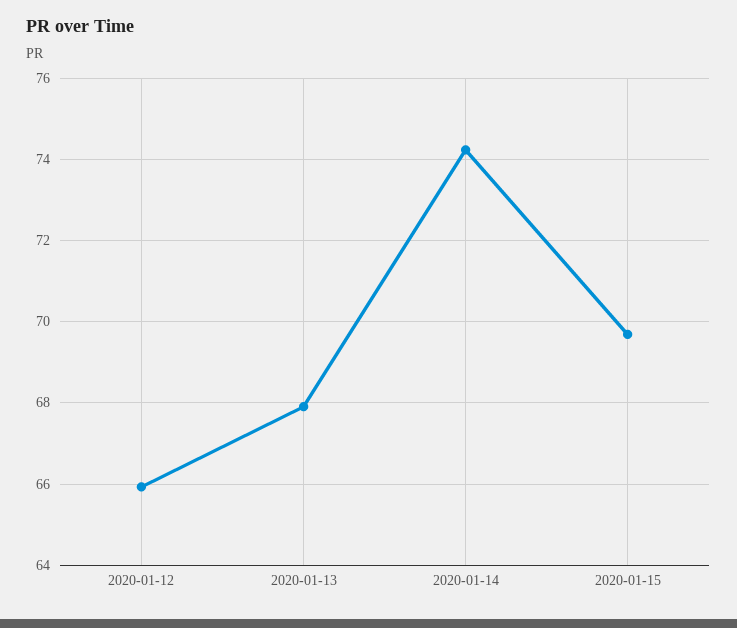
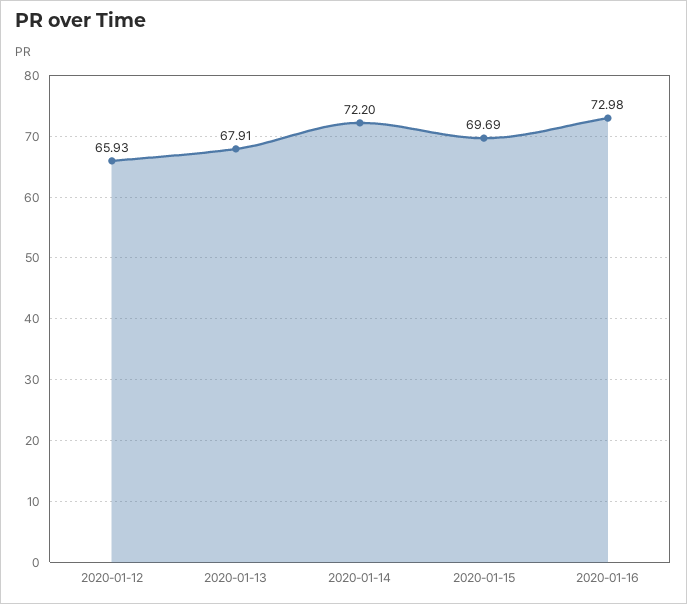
2020-01-14: 74.2 -> 72.2
2020-01-16: none -> 72.98

